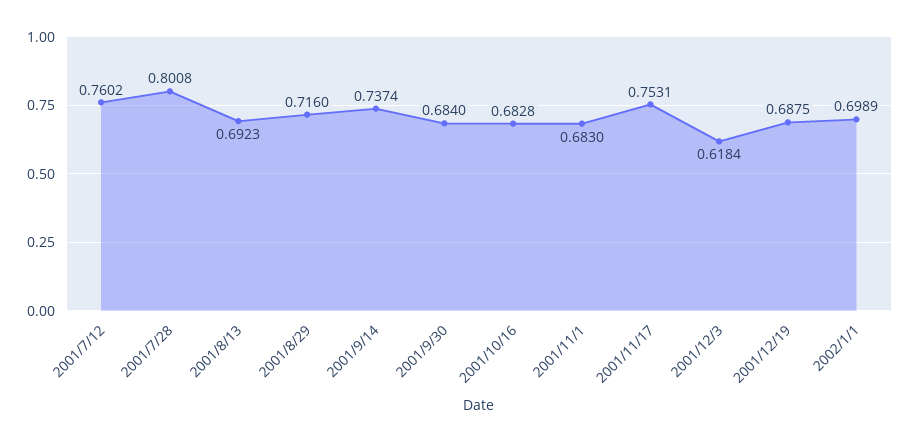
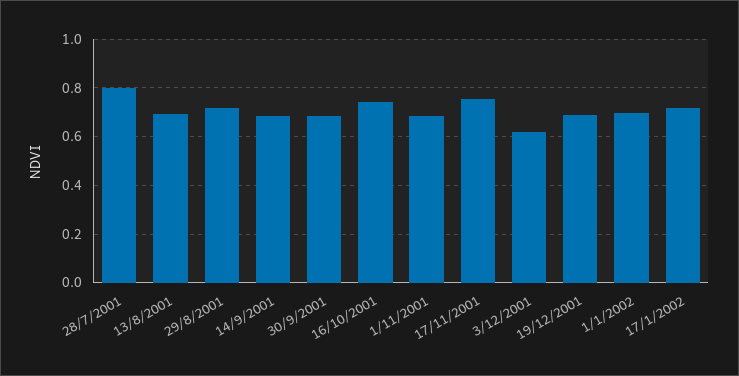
2001/7/12: 0.7602 -> none
2001/9/14: 0.7374 -> 0.675
2001/10/16: 0.6828 -> 0.75
17/1/2002: none -> 0.725

